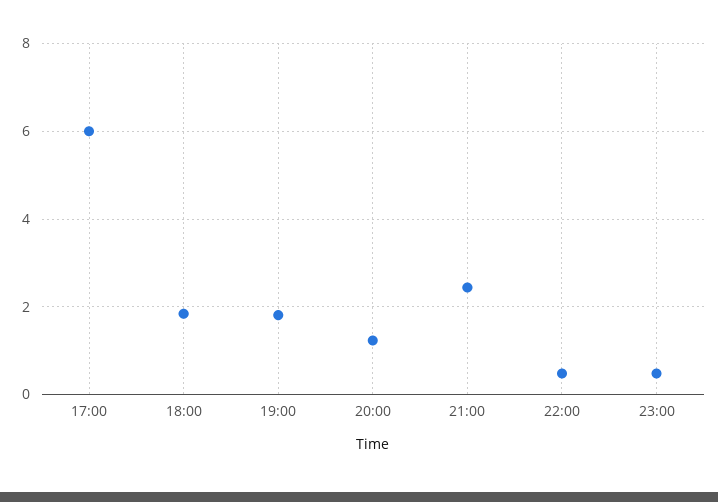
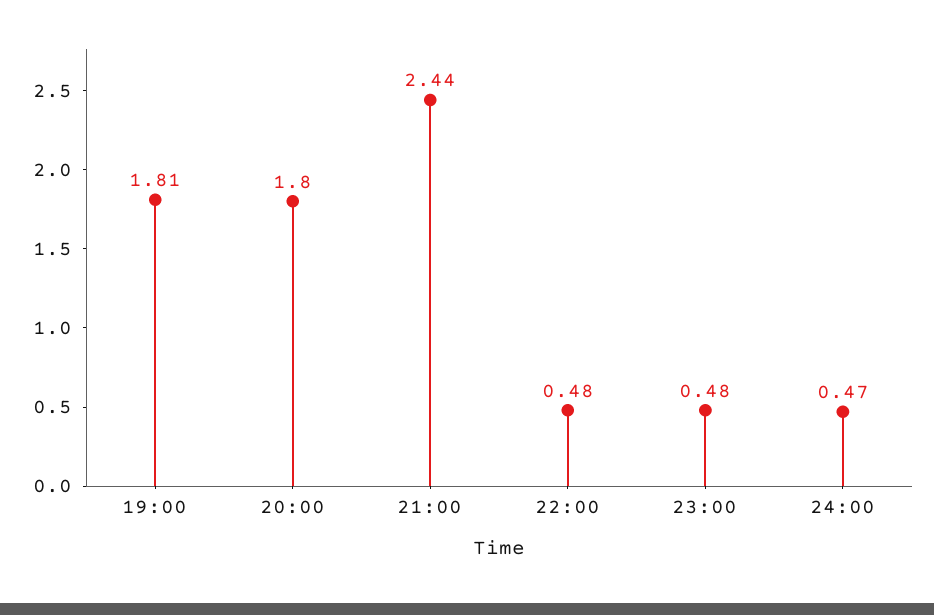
17:00: 6 -> none
18:00: 1.8 -> none
20:00: 1.2 -> 1.8
24:00: none -> 0.47

